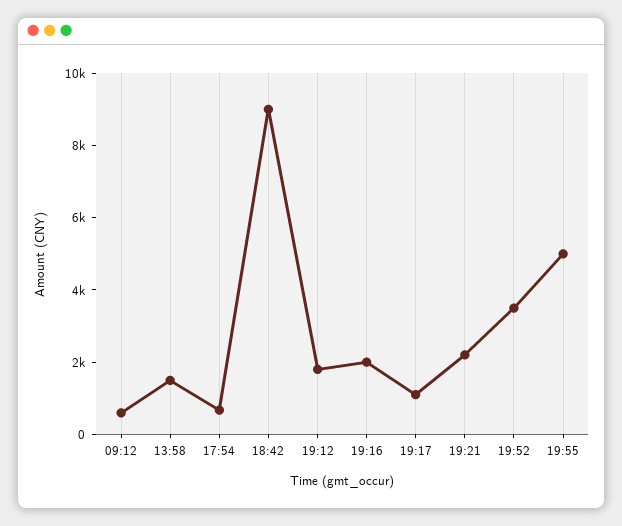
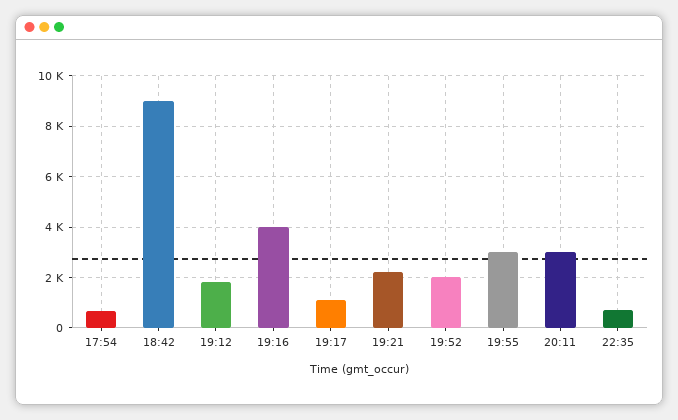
09:12: 500 -> none
13:58: 1500 -> none
19:16: 2000 -> 4000
19:52: 3500 -> 2000
19:55: 5000 -> 3000
20:11: none -> 3000
22:35: none -> 750

